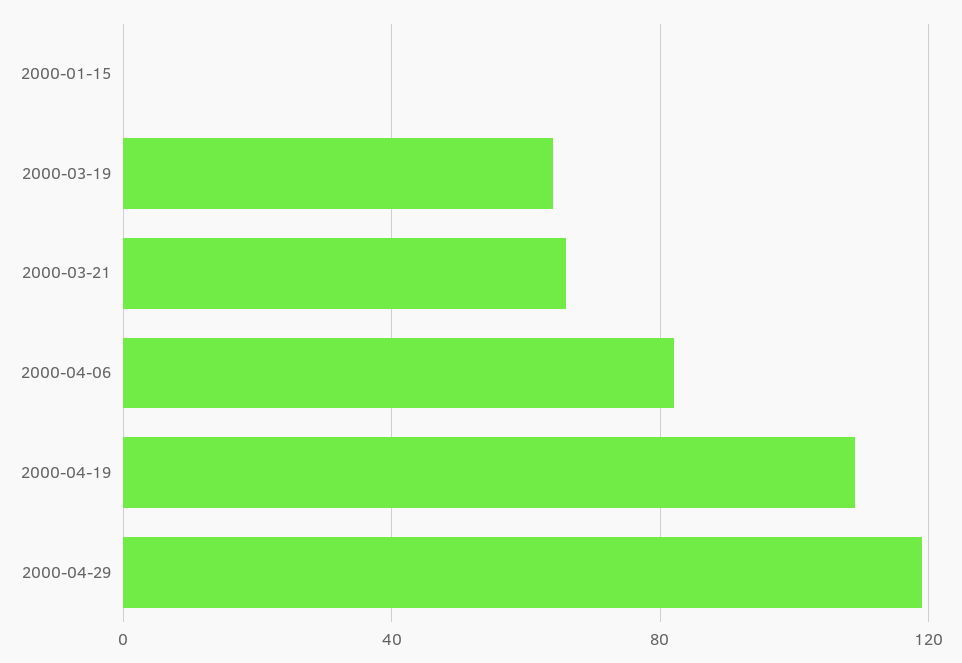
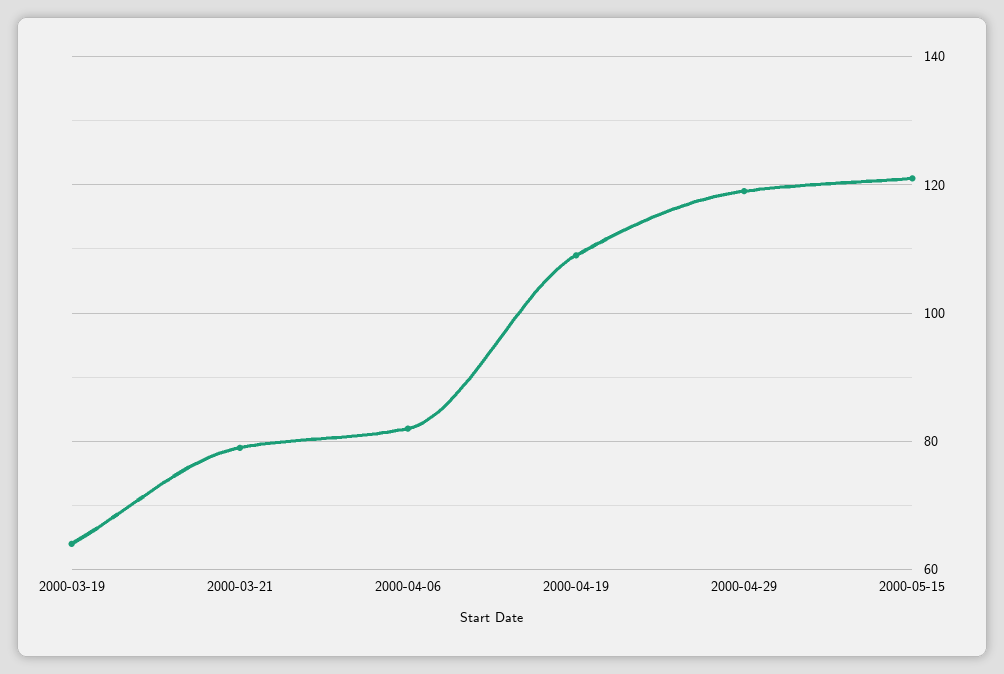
2000-01-15: 0 -> none
2000-03-21: 65 -> 80
2000-05-15: none -> 120

